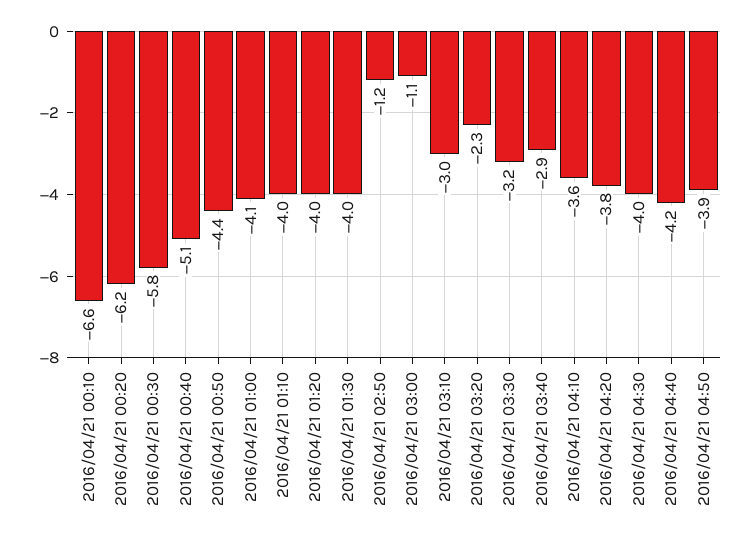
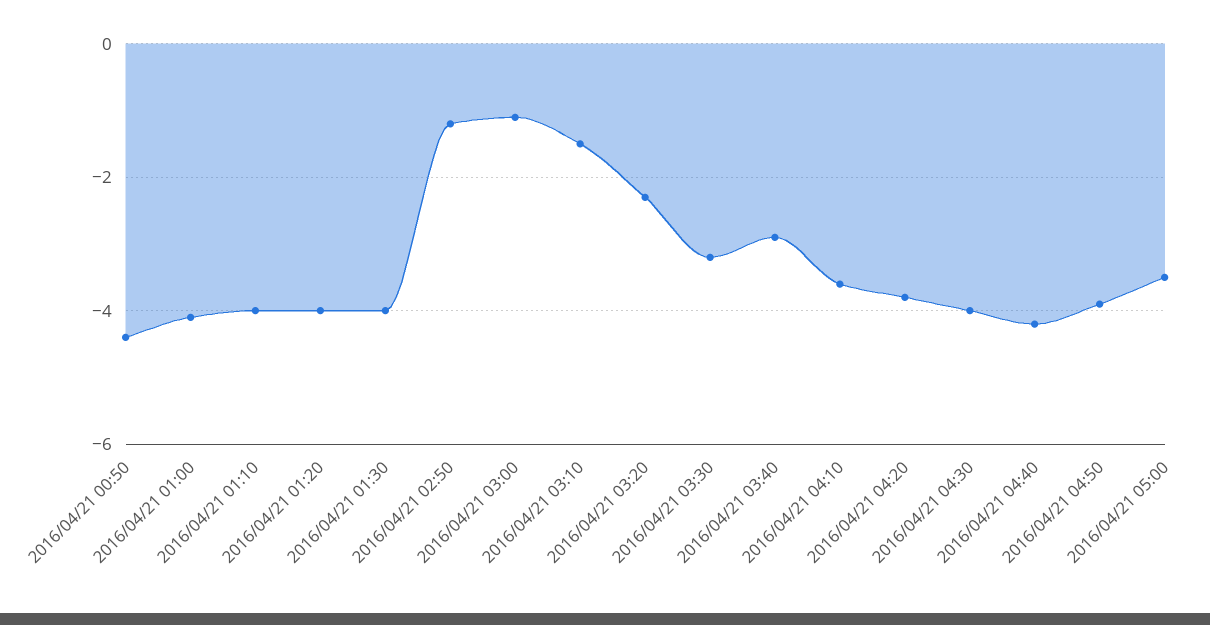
2016/04/21 00:10: -6.6 -> none
2016/04/21 00:20: -6.2 -> none
2016/04/21 00:30: -5.8 -> none
2016/04/21 00:40: -5.1 -> none
2016/04/21 03:10: -3 -> -1.5
2016/04/21 05:00: none -> -3.5

